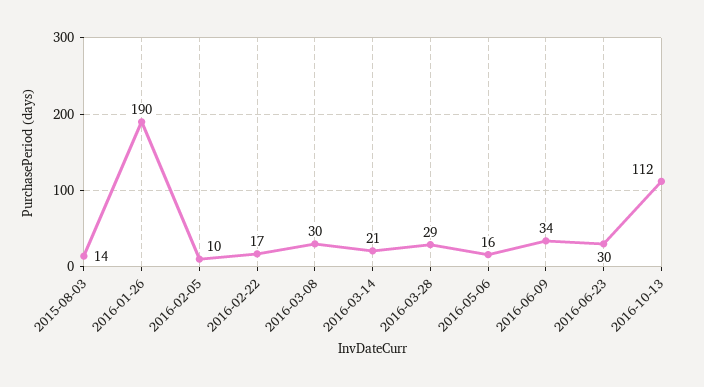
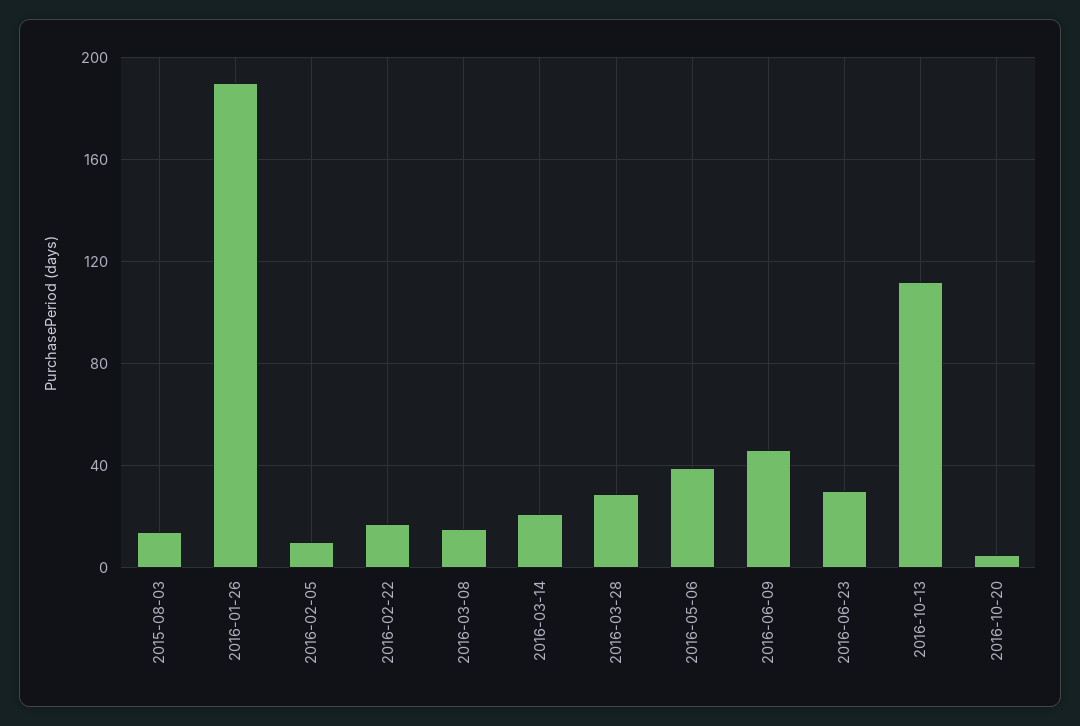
2016-03-08: 30 -> 15
2016-05-06: 16 -> 40
2016-06-09: 34 -> 45
2016-10-20: none -> 5

